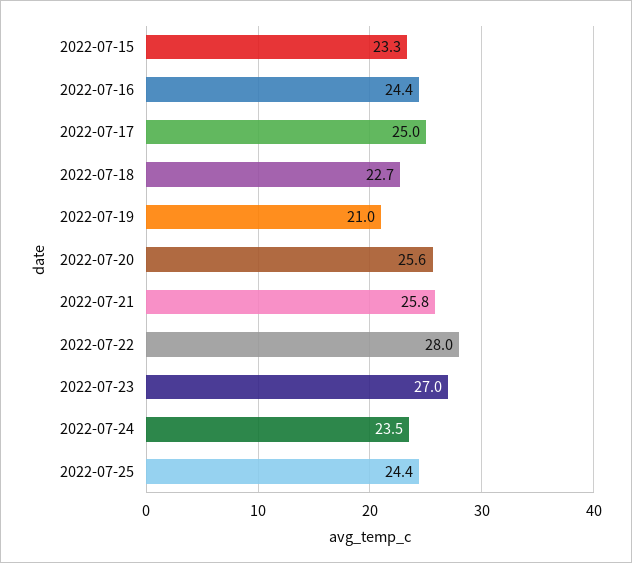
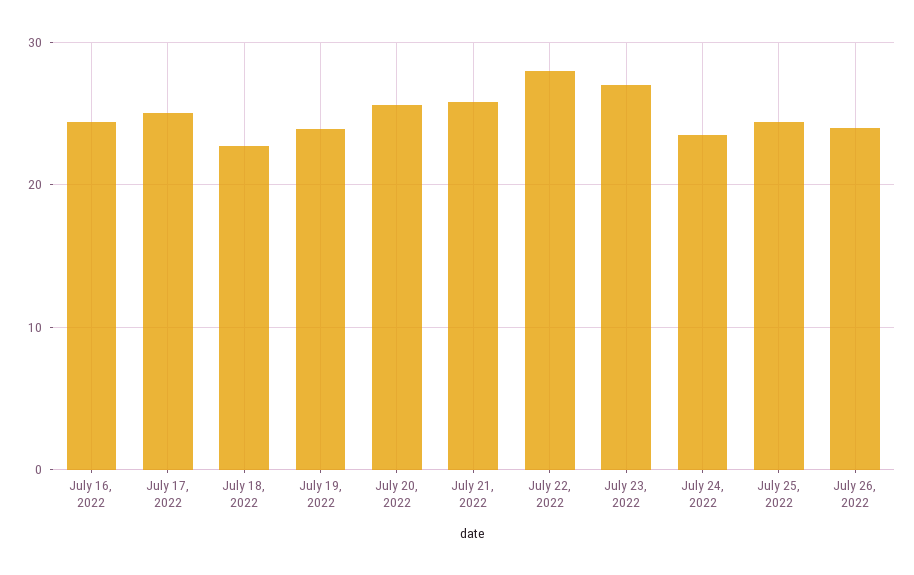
2022-07-15: 23.3 -> none
2022-07-19: 21 -> 24
July 26, 2022: none -> 24

